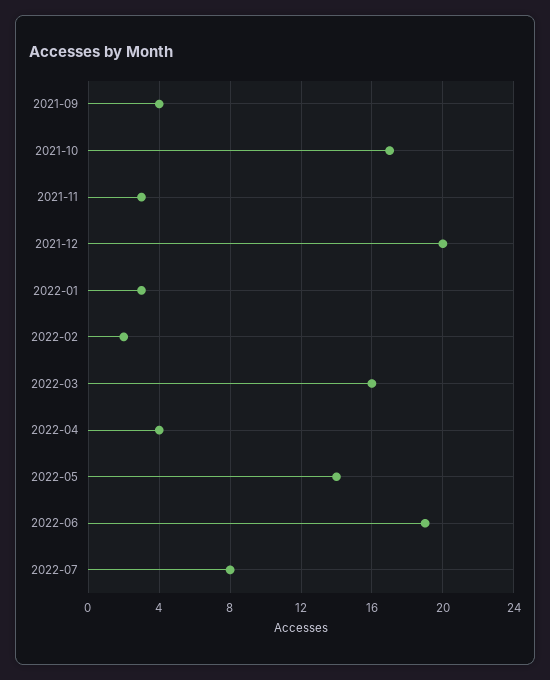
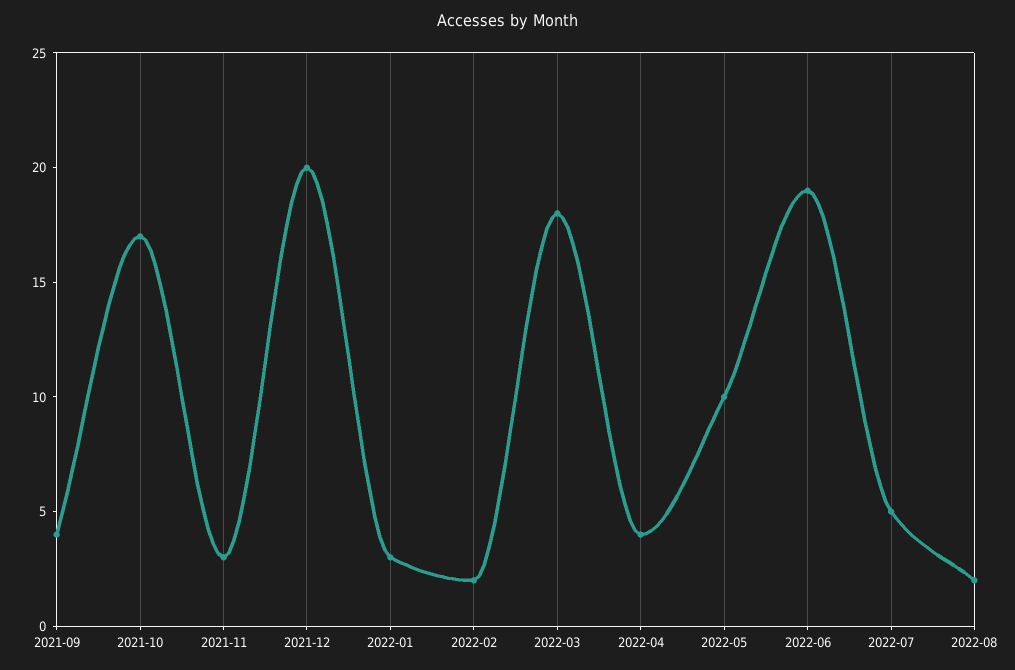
2022-03: 16 -> 18
2022-05: 14 -> 10
2022-07: 8 -> 5
2022-08: none -> 2

